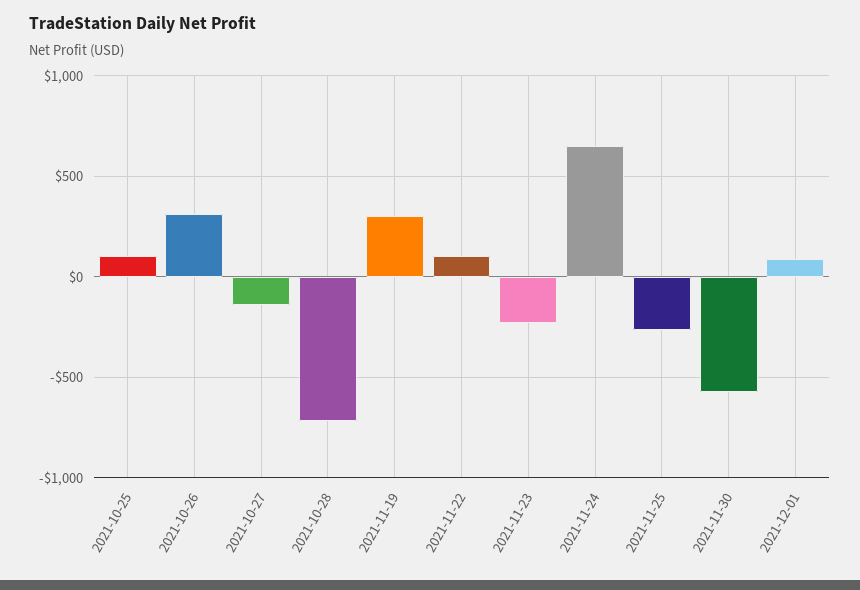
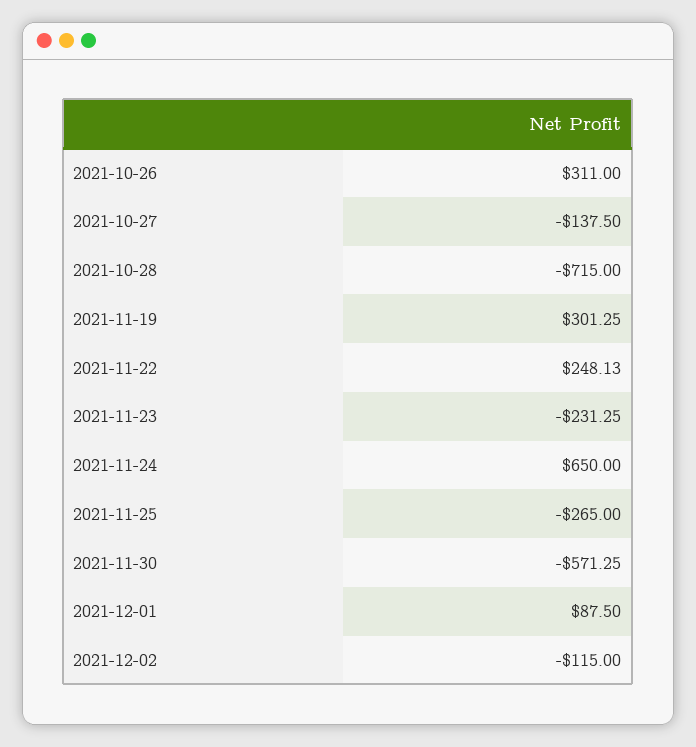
2021-10-25: 100 -> none
2021-11-22: 100 -> 248.13
2021-12-02: none -> -115

